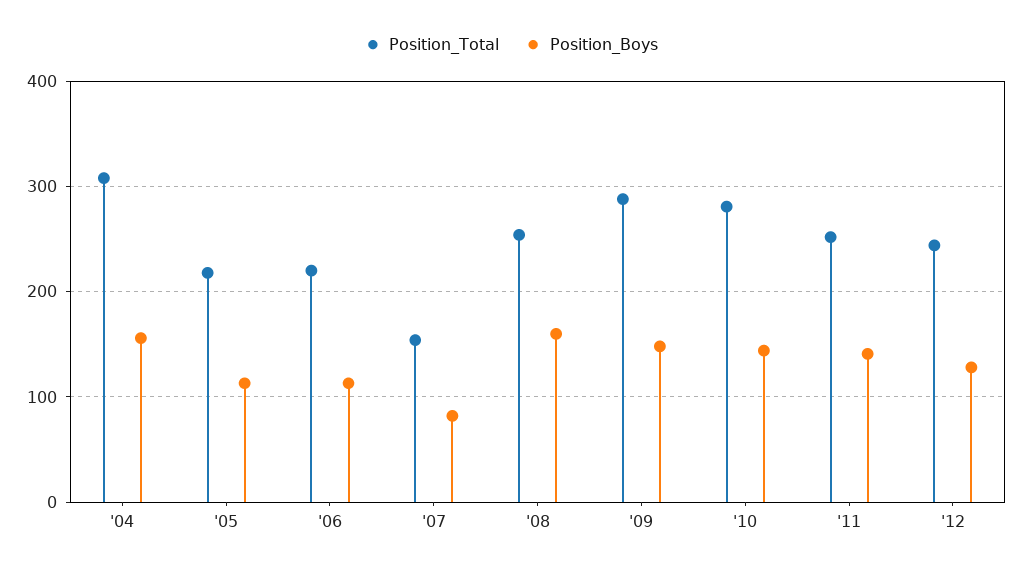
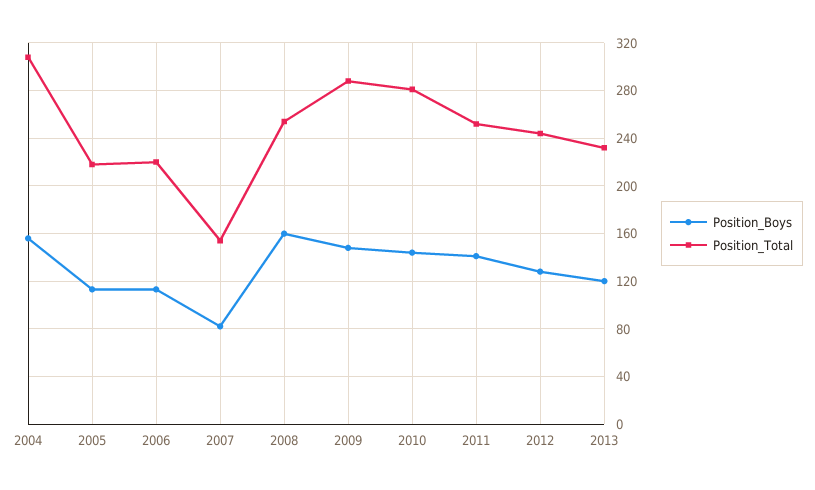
Position_Boys, 2013: none -> 120
Position_Total, 2013: none -> 230

